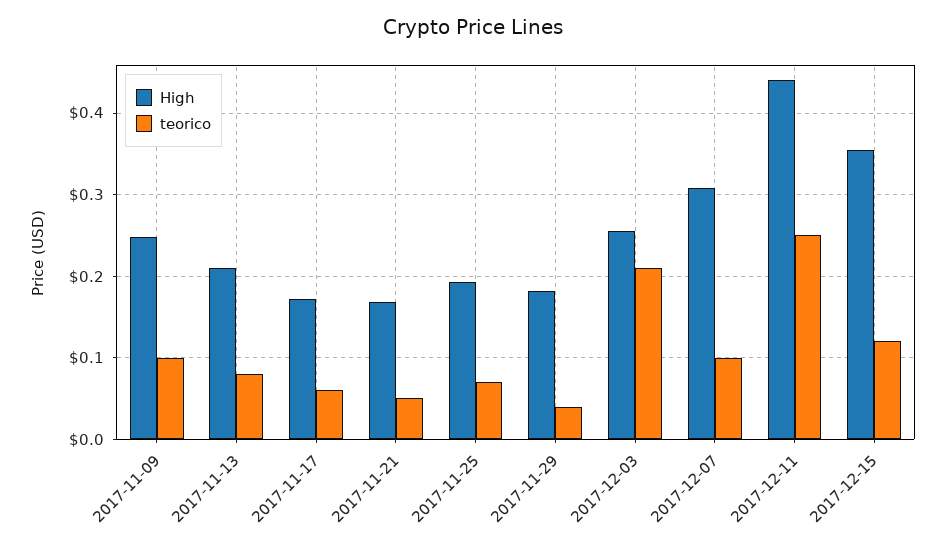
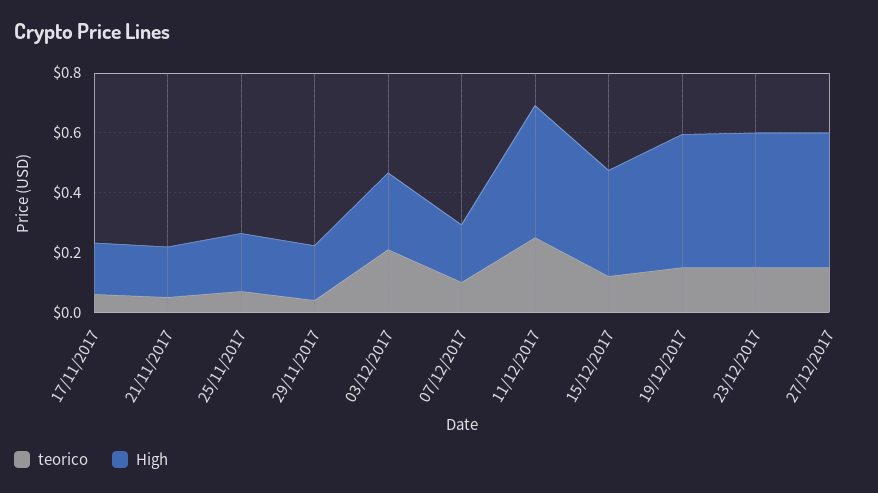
High, 2017-11-09: 0.25 -> none
teorico, 2017-11-09: 0.1 -> none
High, 2017-11-13: 0.21 -> none
teorico, 2017-11-13: 0.08 -> none
High, 2017-12-07: 0.31 -> 0.2
teorico, 19/12/2017: none -> 0.15
High, 19/12/2017: none -> 0.45
teorico, 23/12/2017: none -> 0.15
High, 23/12/2017: none -> 0.45
teorico, 27/12/2017: none -> 0.15
High, 27/12/2017: none -> 0.45

